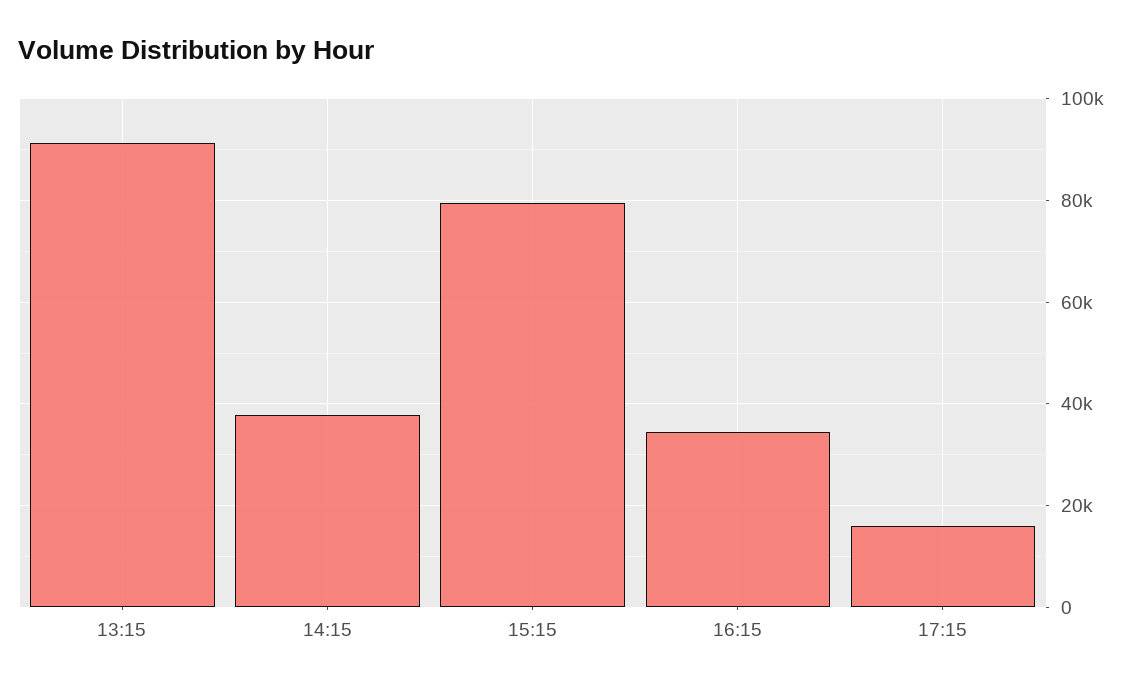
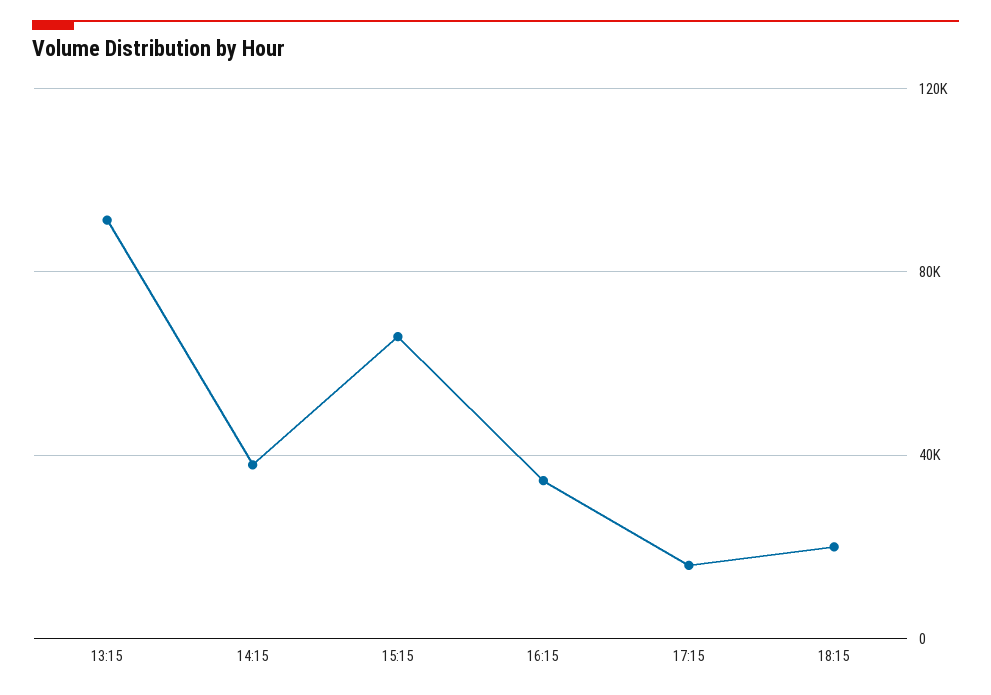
15:15: 80000 -> 65000
18:15: none -> 20000

